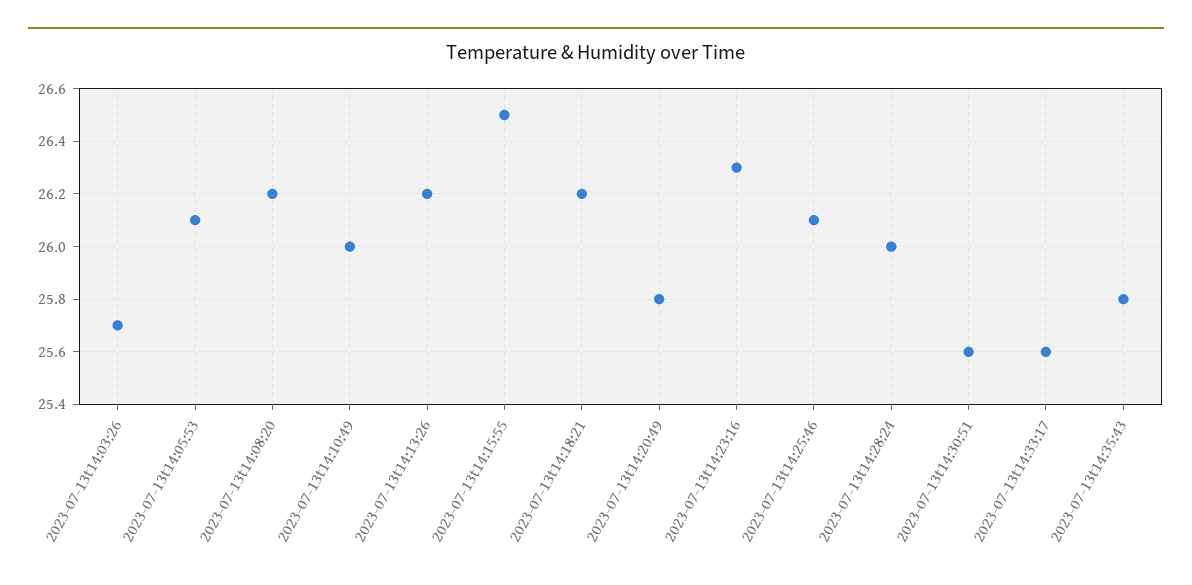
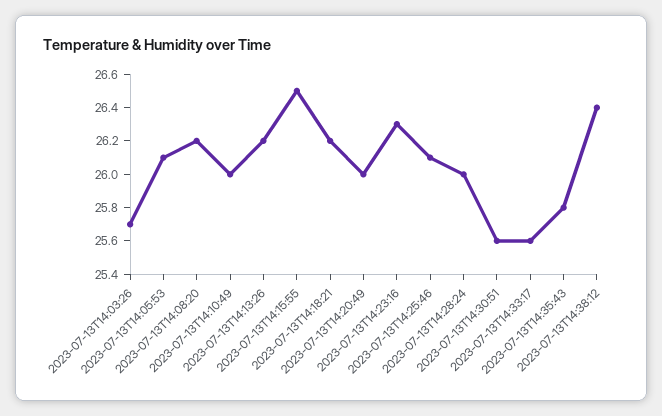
2023-07-13t14:20:49: 25.8 -> 26
2023-07-13T14:38:12: none -> 26.4

